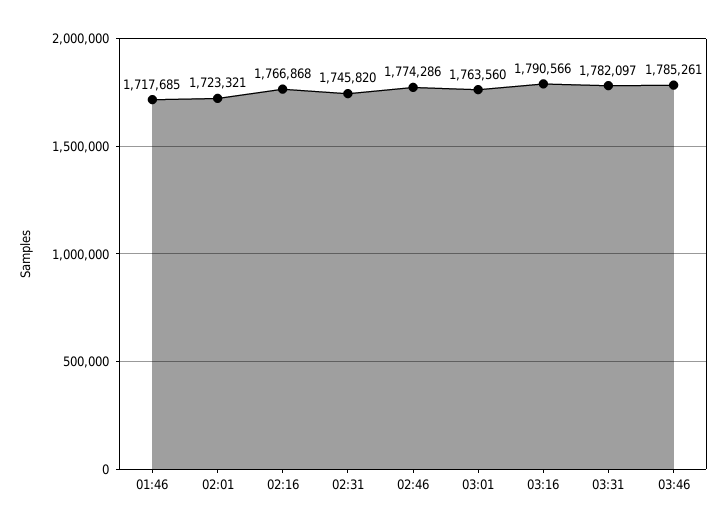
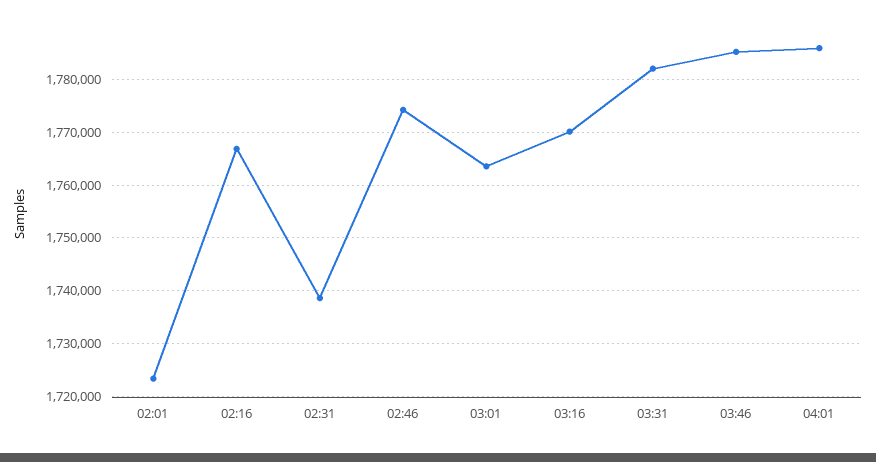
01:46: 1717685 -> none
02:31: 1745820 -> 1738000
03:16: 1790566 -> 1770000
04:01: none -> 1786000

